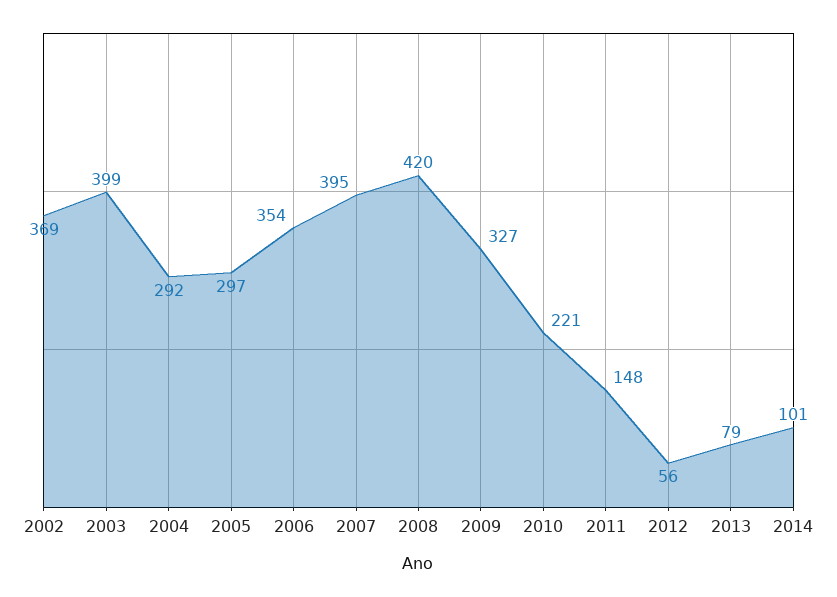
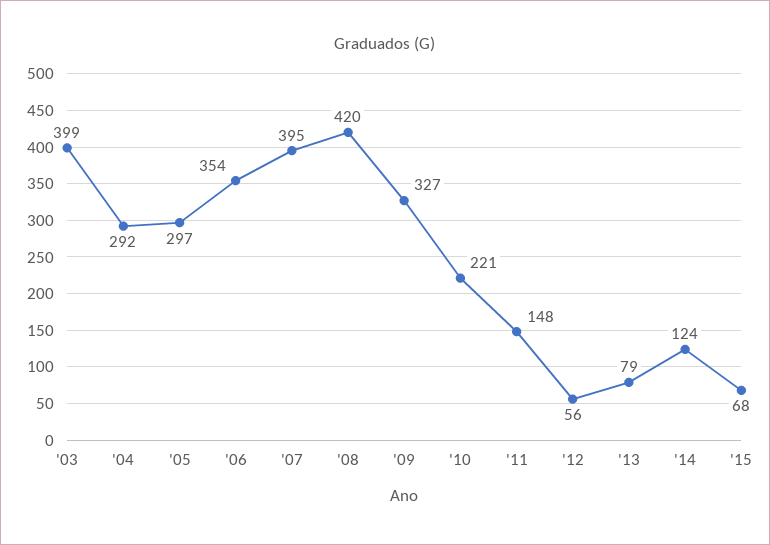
2002: 369 -> none
2014: 101 -> 124
'15: none -> 68

